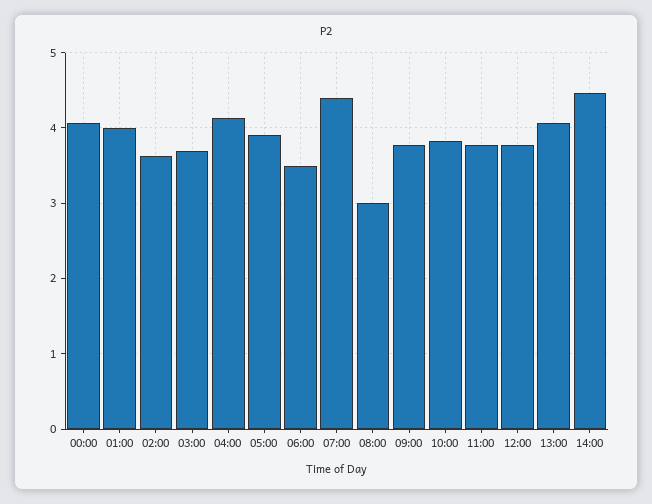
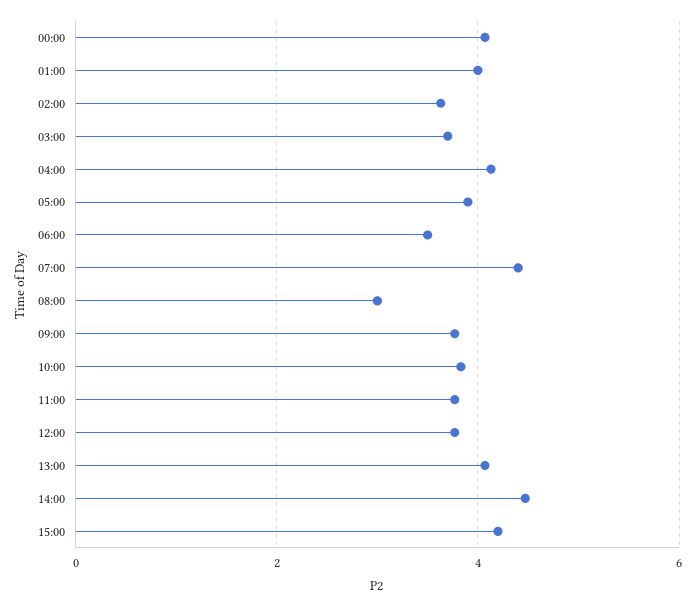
15:00: none -> 4.2

